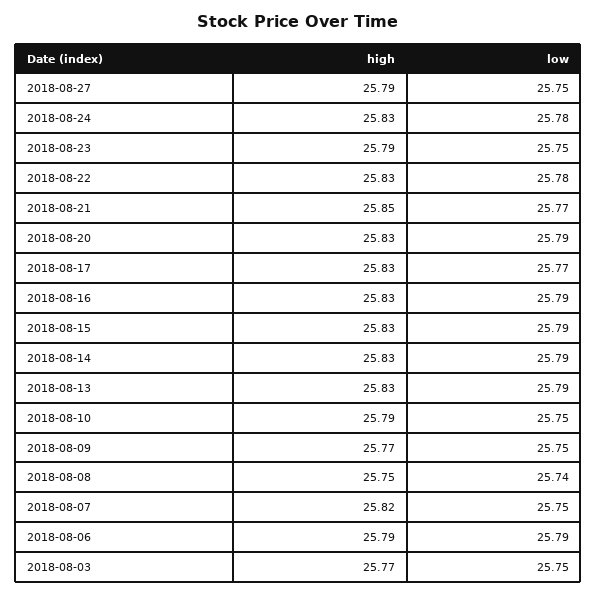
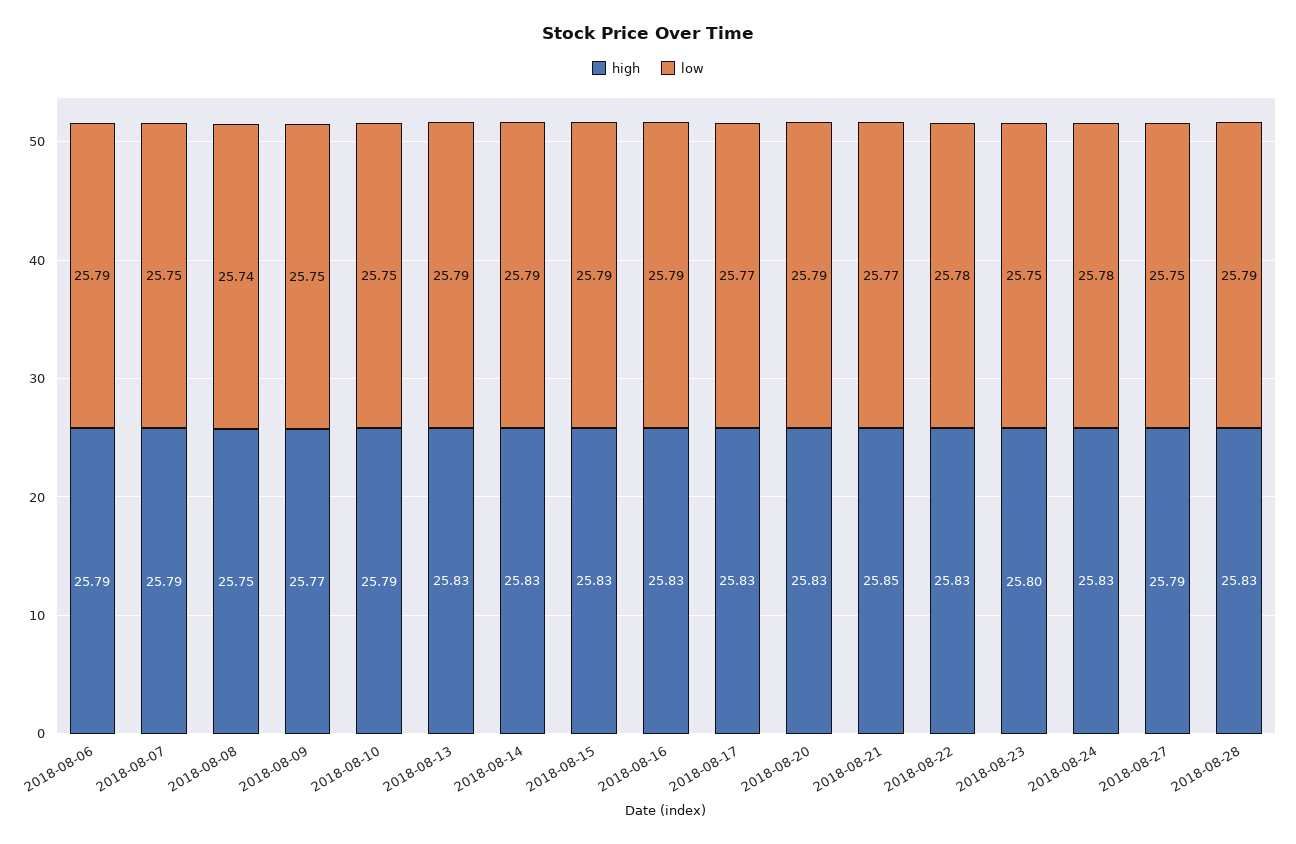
high, 2018-08-23: 25.79 -> 25.8
high, 2018-08-07: 25.82 -> 25.79
high, 2018-08-03: 25.77 -> none
low, 2018-08-03: 25.75 -> none
high, 2018-08-28: none -> 25.83
low, 2018-08-28: none -> 25.79

